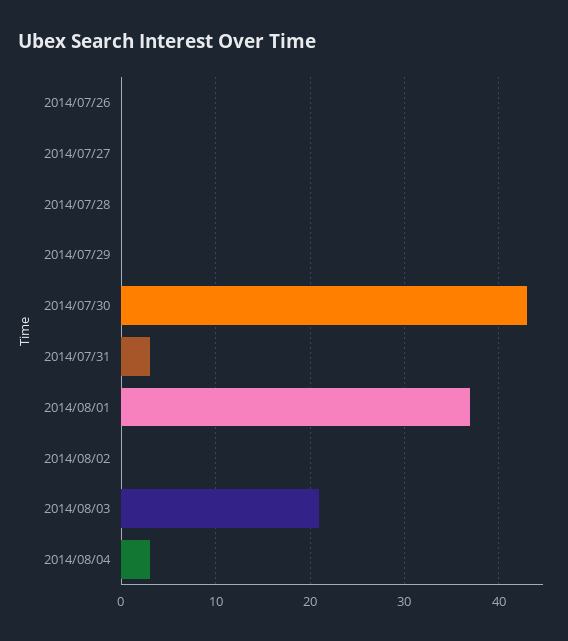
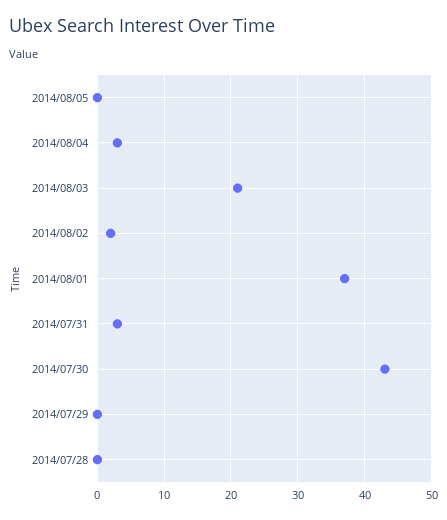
2014/07/26: 0 -> none
2014/07/27: 0 -> none
2014/08/02: 0 -> 2
2014/08/05: none -> 0

